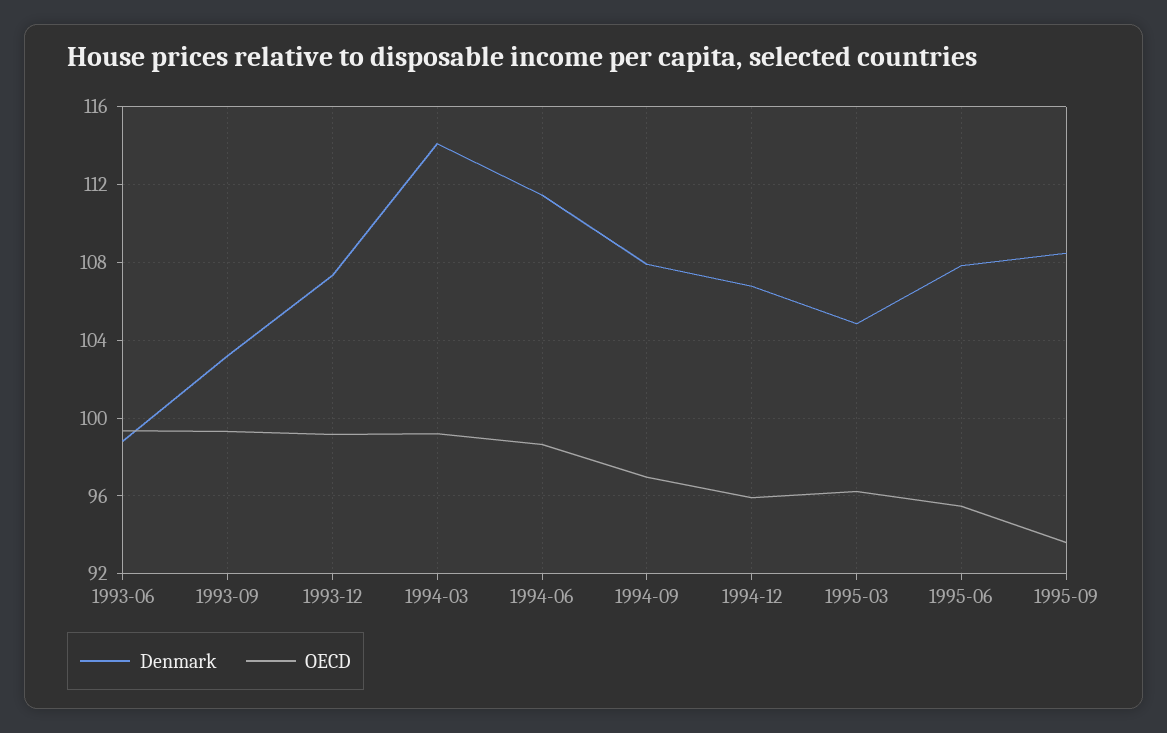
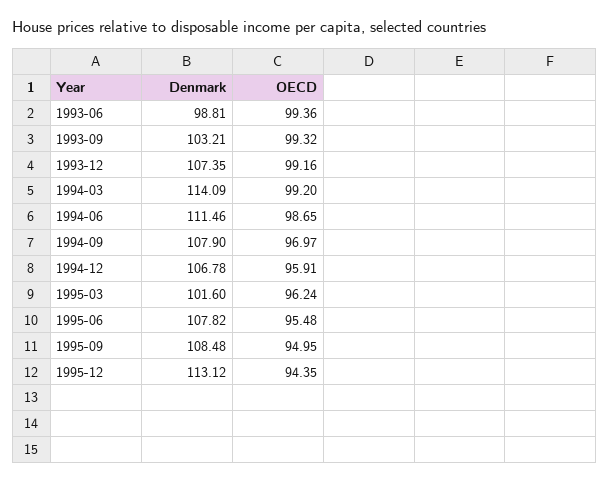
Denmark, 1995-03: 105 -> 101.6
OECD, 1995-09: 93.5 -> 94.95
Denmark, 1995-12: none -> 113.12
OECD, 1995-12: none -> 94.35

